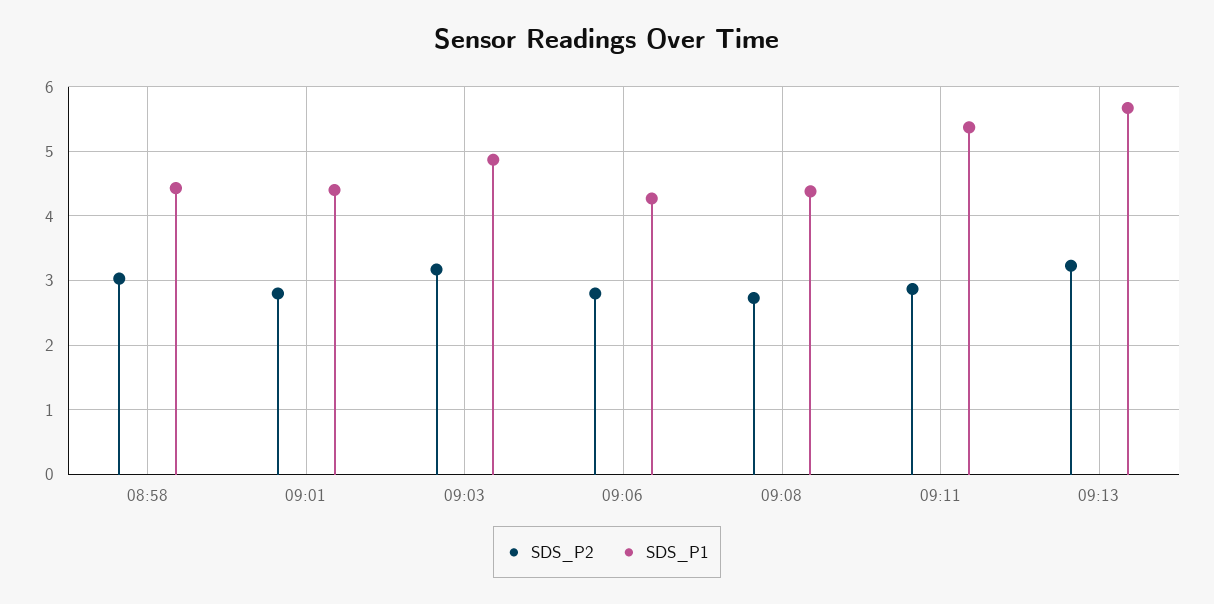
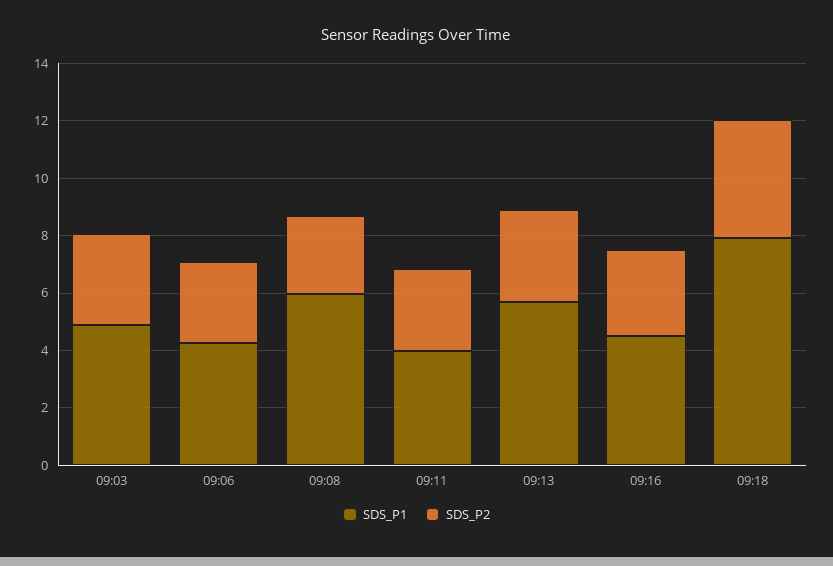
SDS_P2, 08:58: 3 -> none
SDS_P1, 08:58: 4.4 -> none
SDS_P2, 09:01: 2.8 -> none
SDS_P1, 09:01: 4.4 -> none
SDS_P1, 09:08: 4.4 -> 6
SDS_P1, 09:11: 5.4 -> 4
SDS_P1, 09:16: none -> 4.5
SDS_P2, 09:16: none -> 3
SDS_P1, 09:18: none -> 8
SDS_P2, 09:18: none -> 4

